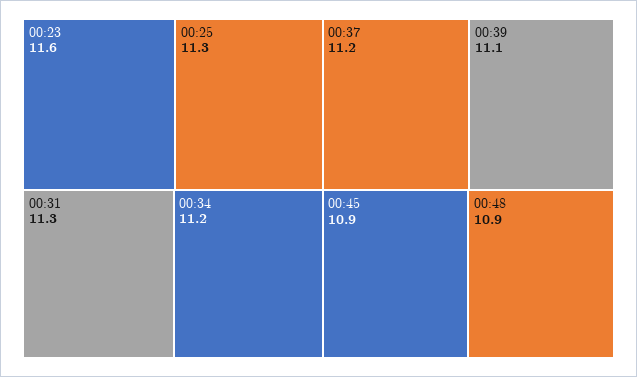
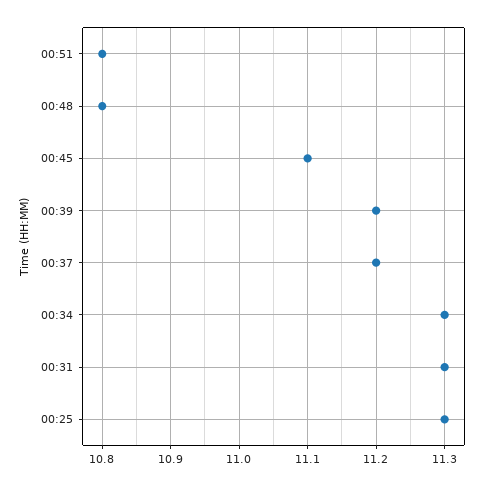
00:23: 11.6 -> none
00:34: 11.2 -> 11.3
00:39: 11.1 -> 11.2
00:45: 10.9 -> 11.1
00:48: 10.9 -> 10.8
00:51: none -> 10.8

